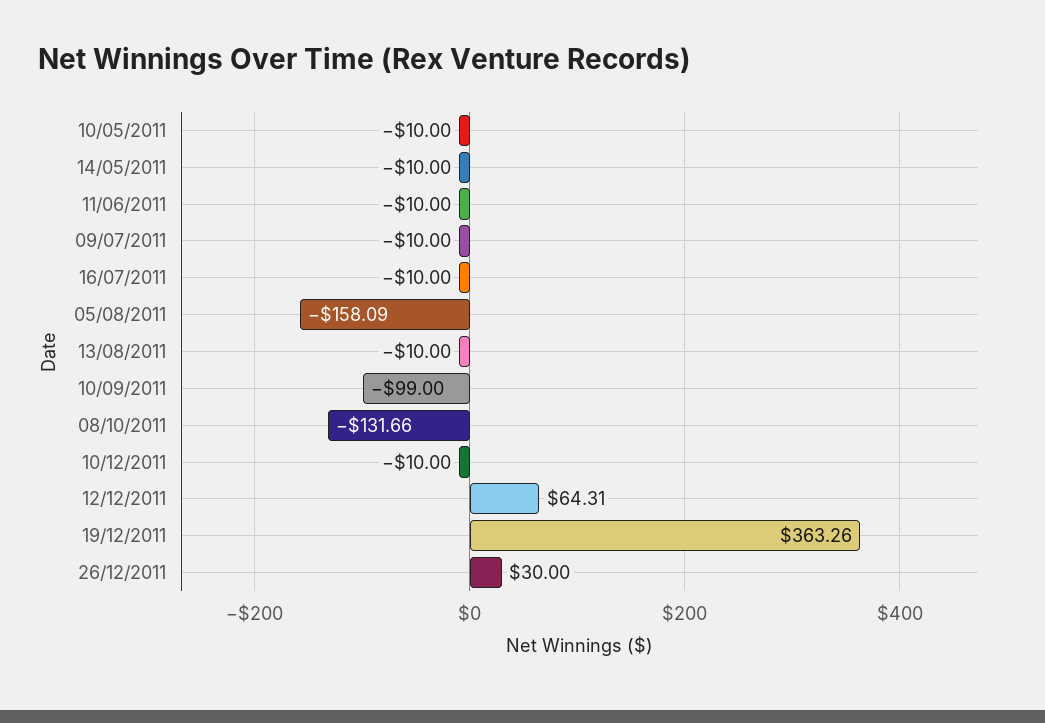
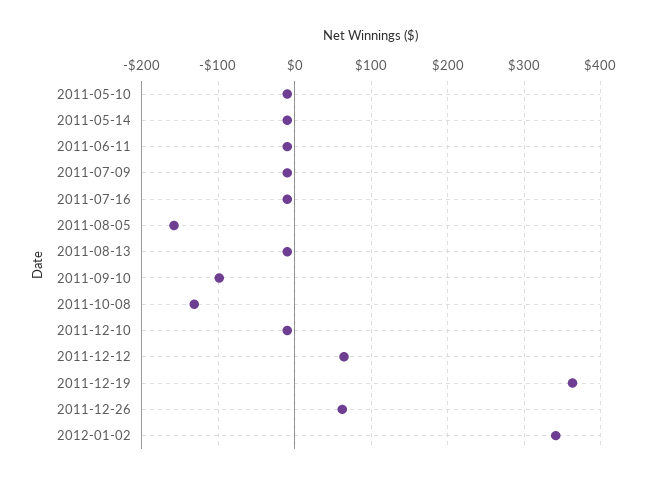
26/12/2011: 30 -> 60
2012-01-02: none -> 340

